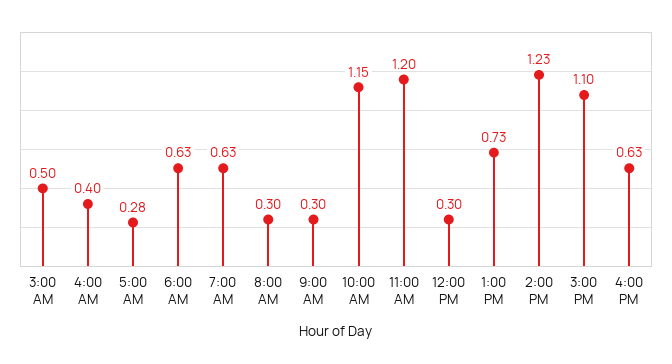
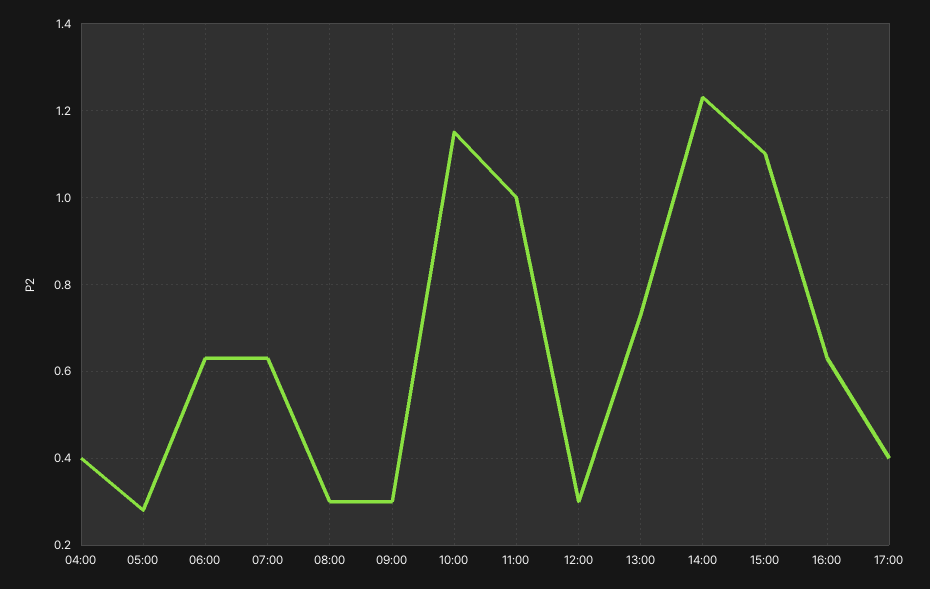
3:00 AM: 0.5 -> none
11:00 AM: 1.2 -> 1
17:00: none -> 0.4

